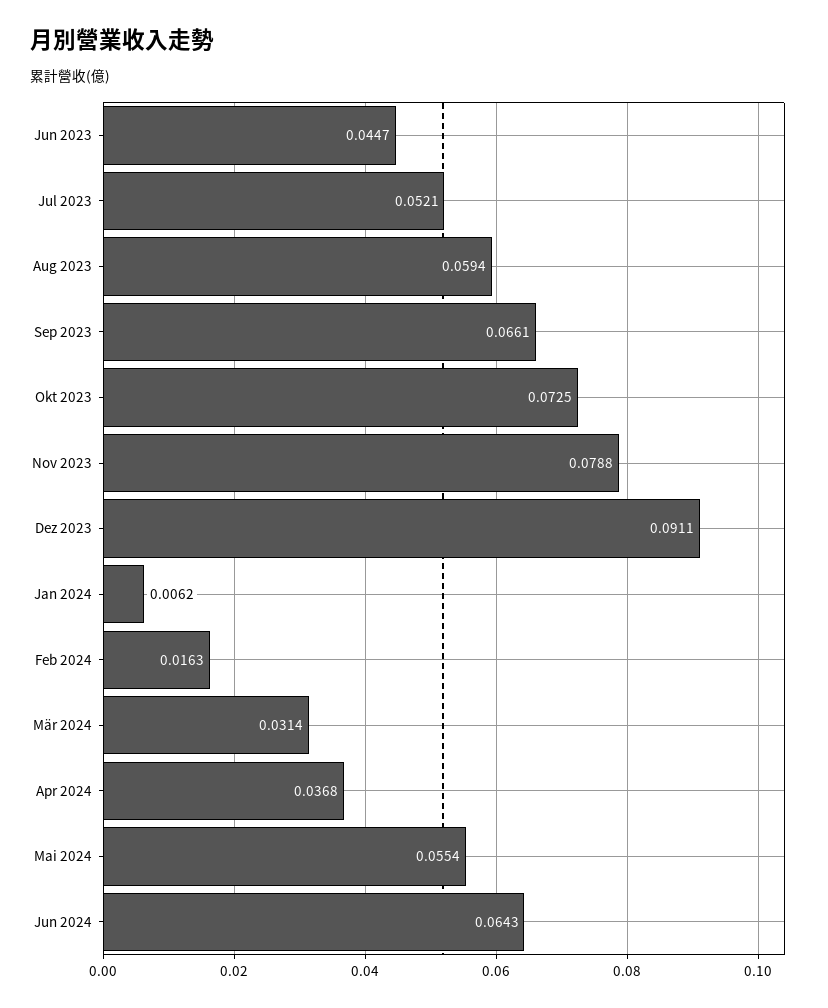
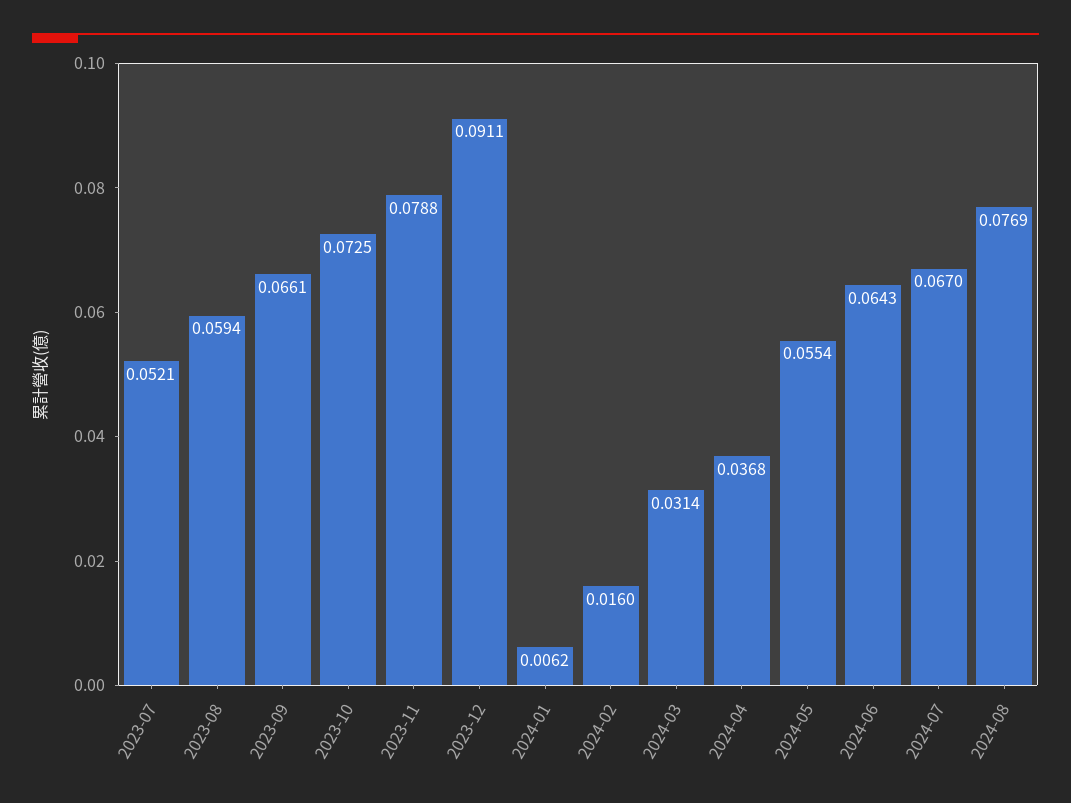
Jun 2023: 0.0447 -> none
Feb 2024: 0.0163 -> 0.016
2024-07: none -> 0.067
2024-08: none -> 0.0769

